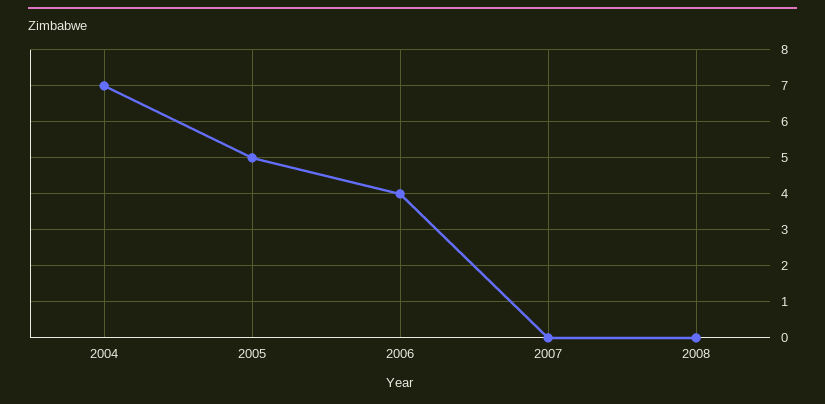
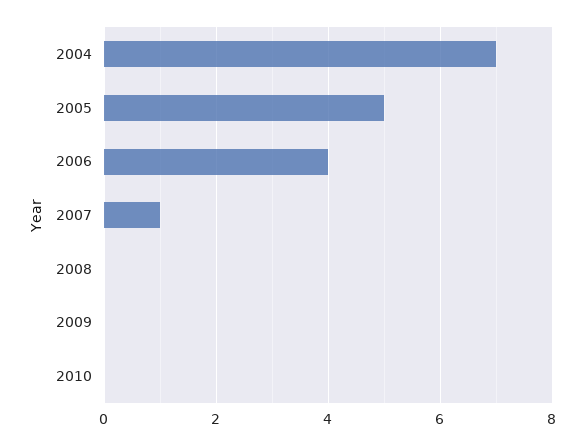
2007: 0 -> 1
2009: none -> 0
2010: none -> 0

